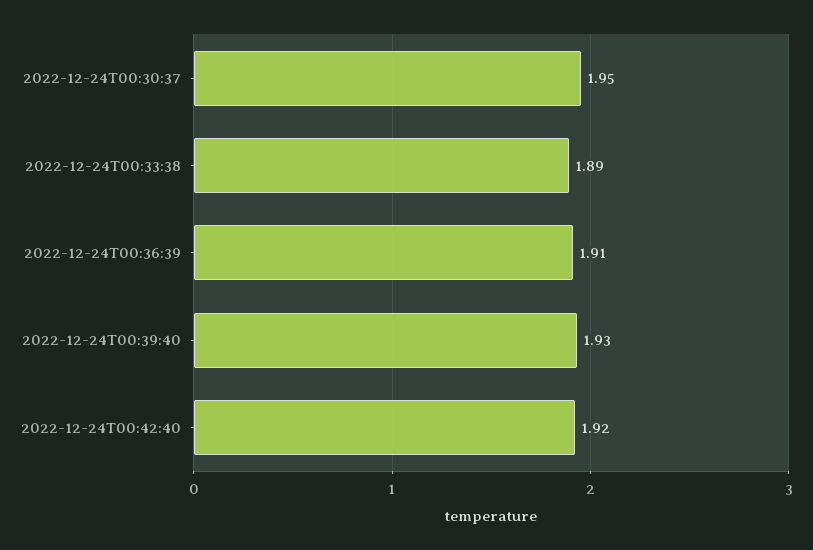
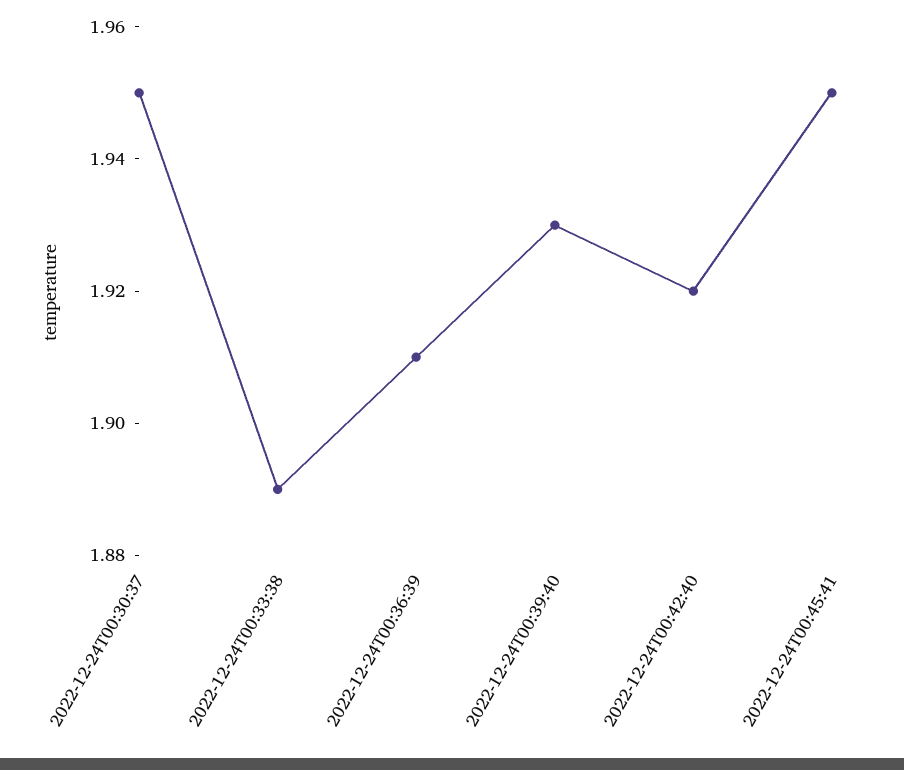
2022-12-24T00:45:41: none -> 1.95

